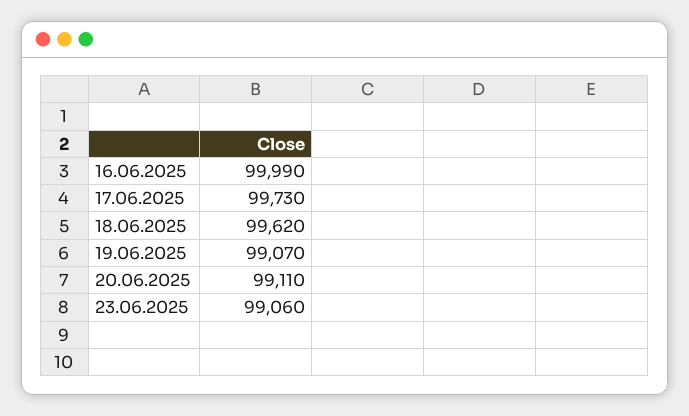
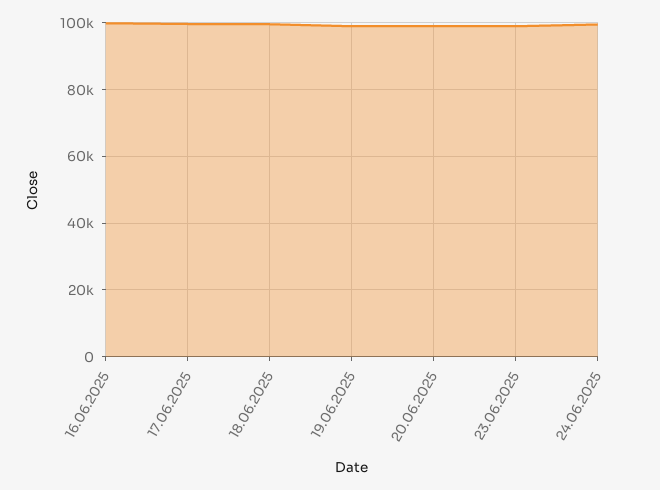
24.06.2025: none -> 100000

